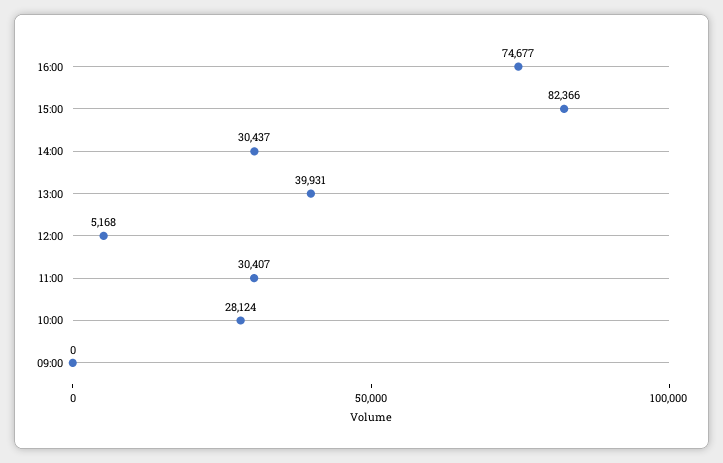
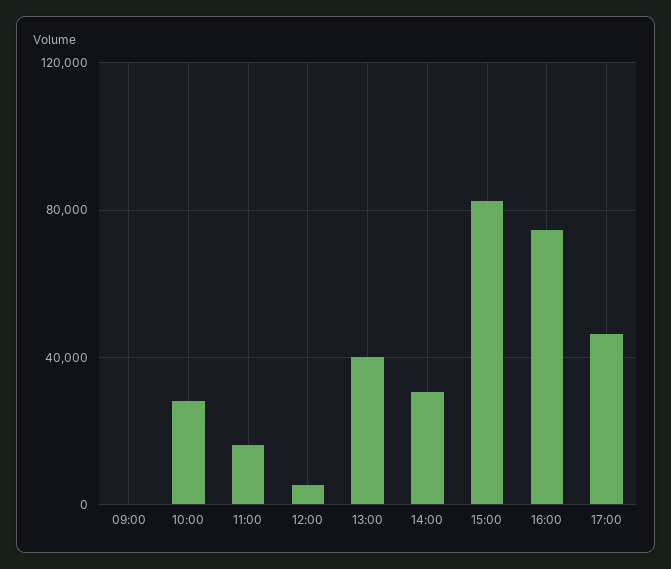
11:00: 30407 -> 15000
17:00: none -> 45000

